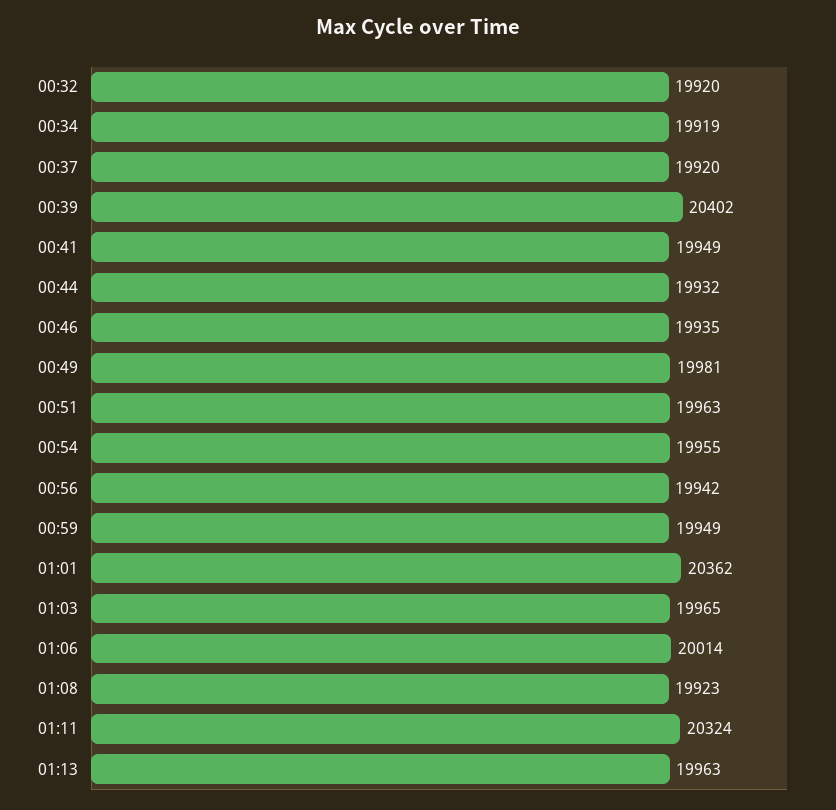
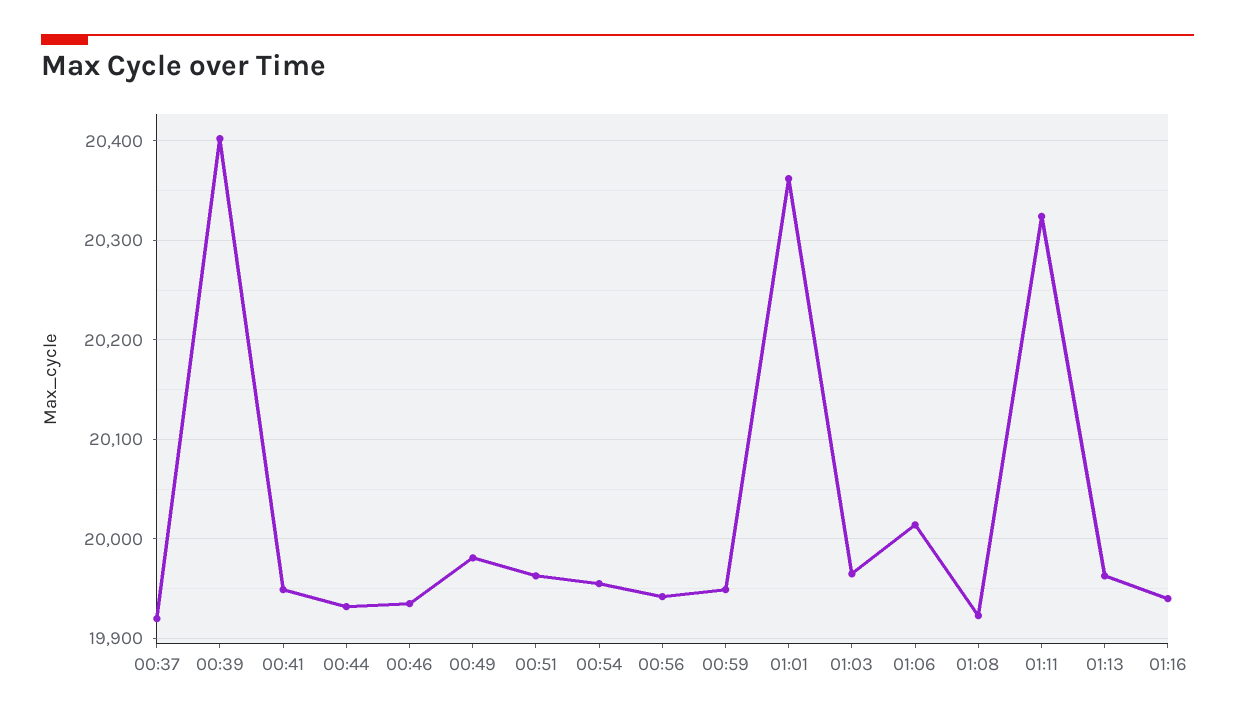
00:32: 19920 -> none
00:34: 19919 -> none
01:16: none -> 19940

